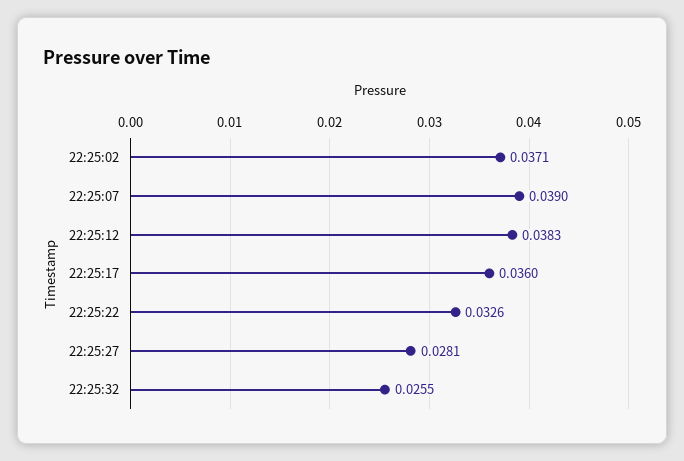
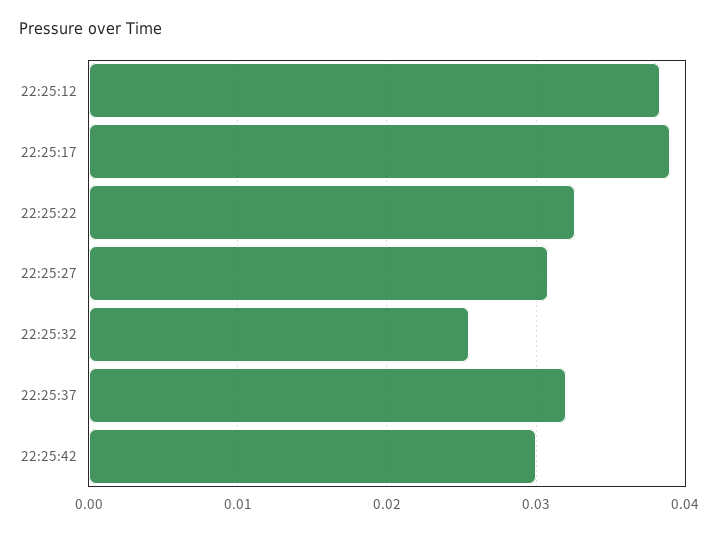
22:25:02: 0.0371 -> none
22:25:07: 0.039 -> none
22:25:17: 0.036 -> 0.039
22:25:27: 0.0281 -> 0.031
22:25:37: none -> 0.032
22:25:42: none -> 0.03

